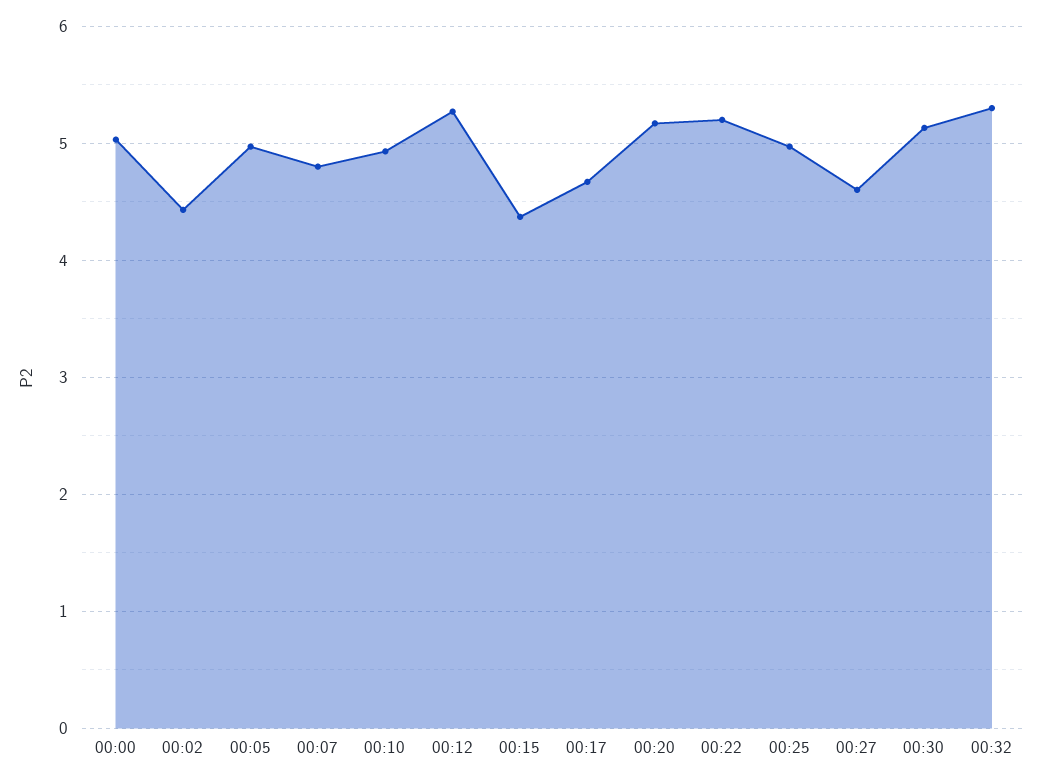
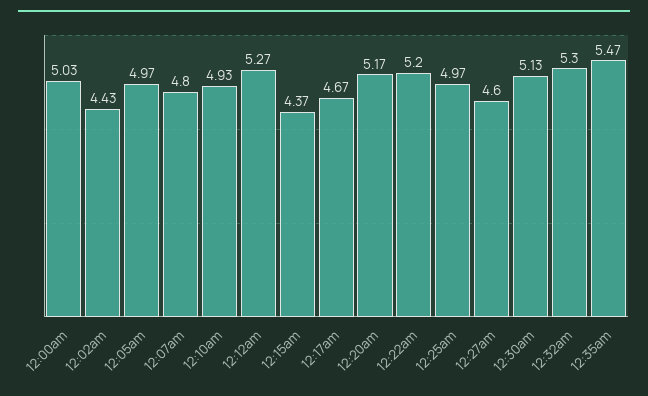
12:35am: none -> 5.47

